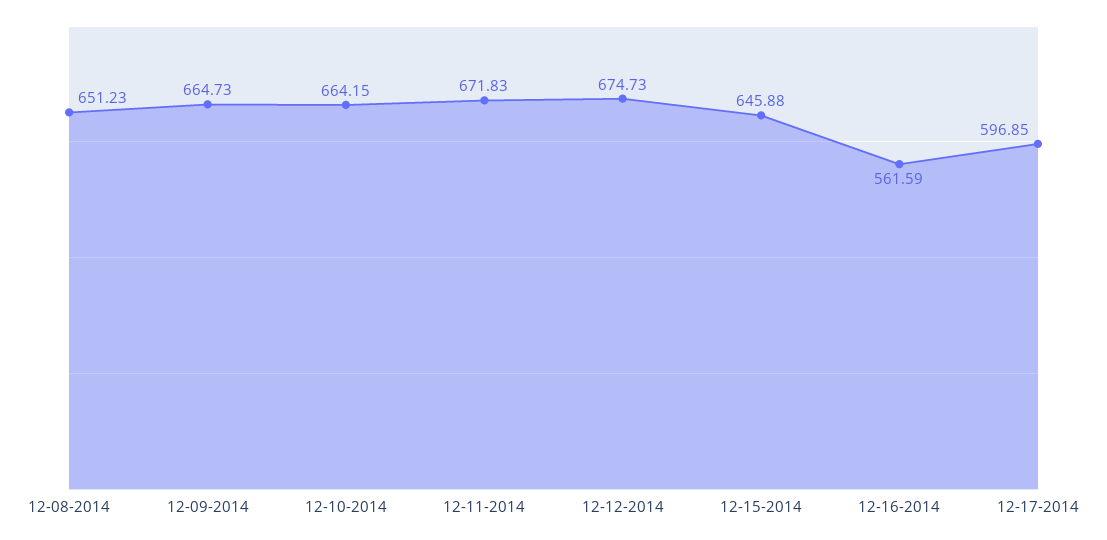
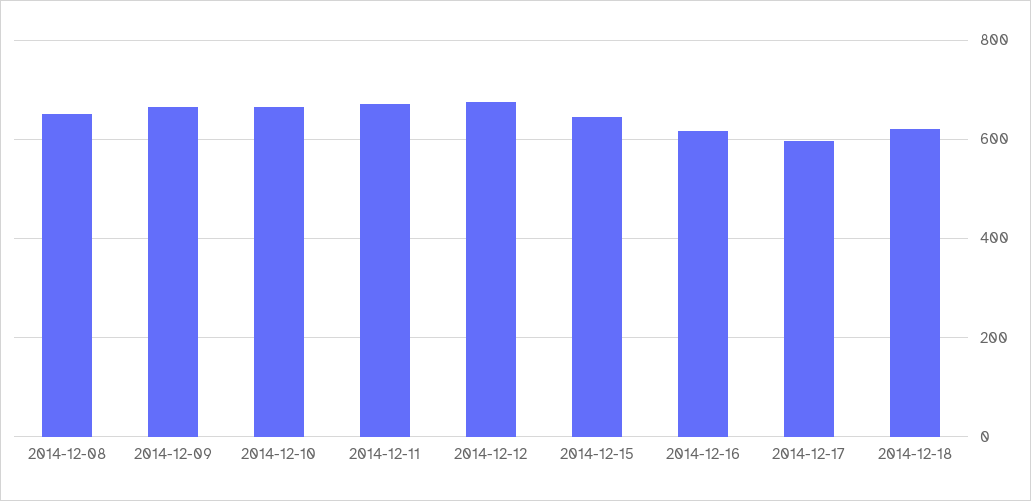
12-16-2014: 561.59 -> 620
2014-12-18: none -> 620

